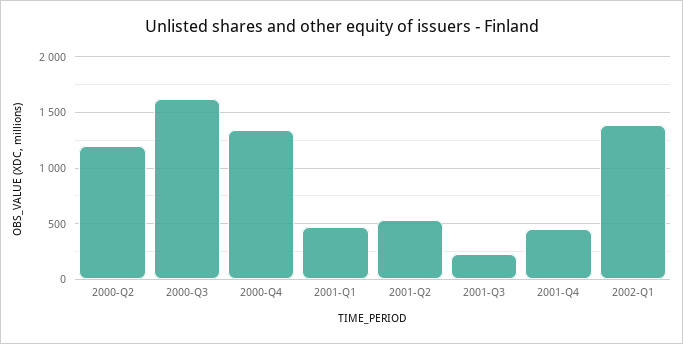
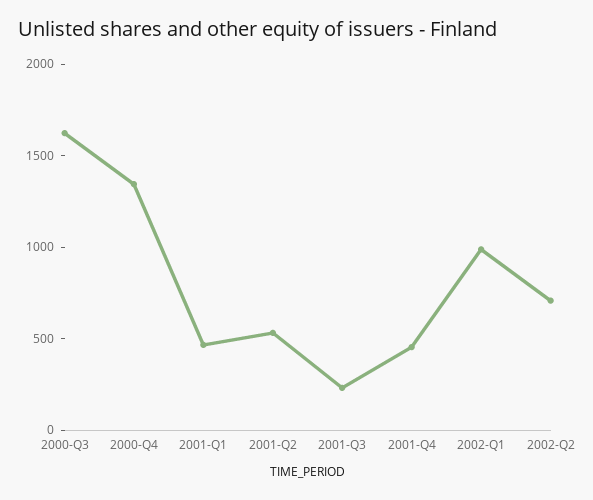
2000-Q2: 1200 -> none
2002-Q1: 1400 -> 1000
2002-Q2: none -> 700

